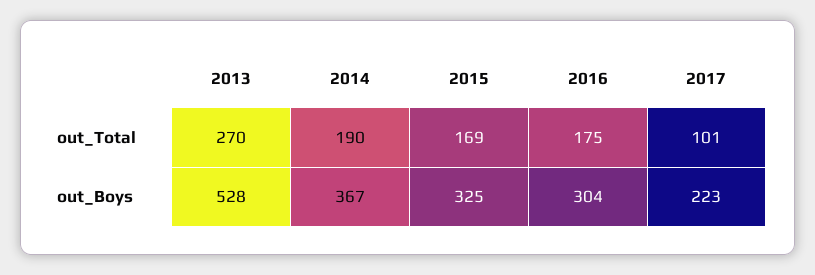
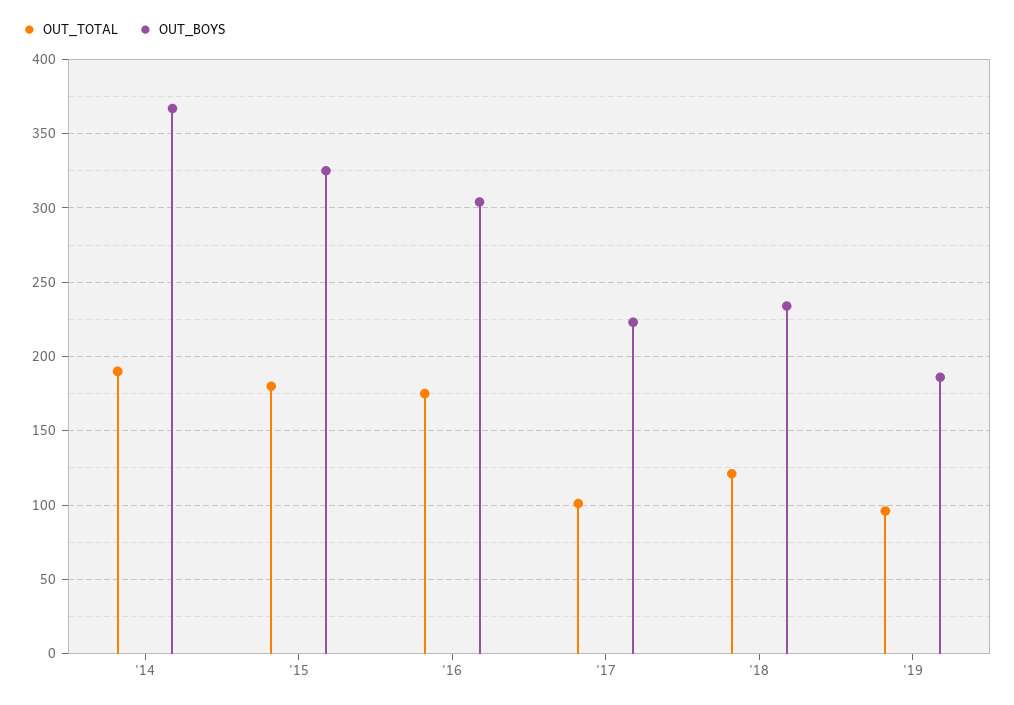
out_Total, 2013: 270 -> none
out_Total, 2015: 169 -> 180
out_Boys, 2013: 528 -> none
out_Total, '18: none -> 120
out_Boys, '18: none -> 235
out_Total, '19: none -> 95
out_Boys, '19: none -> 185

